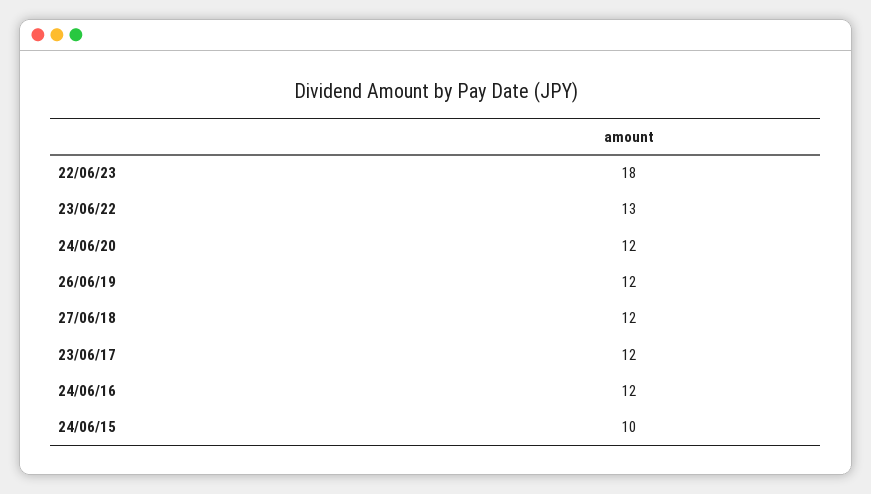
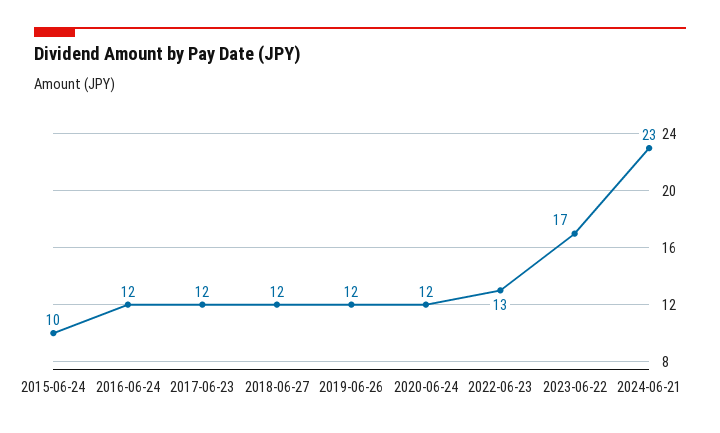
22/06/23: 18 -> 17
2024-06-21: none -> 23

